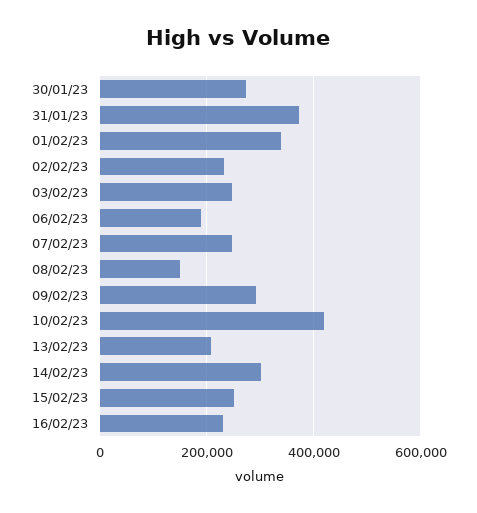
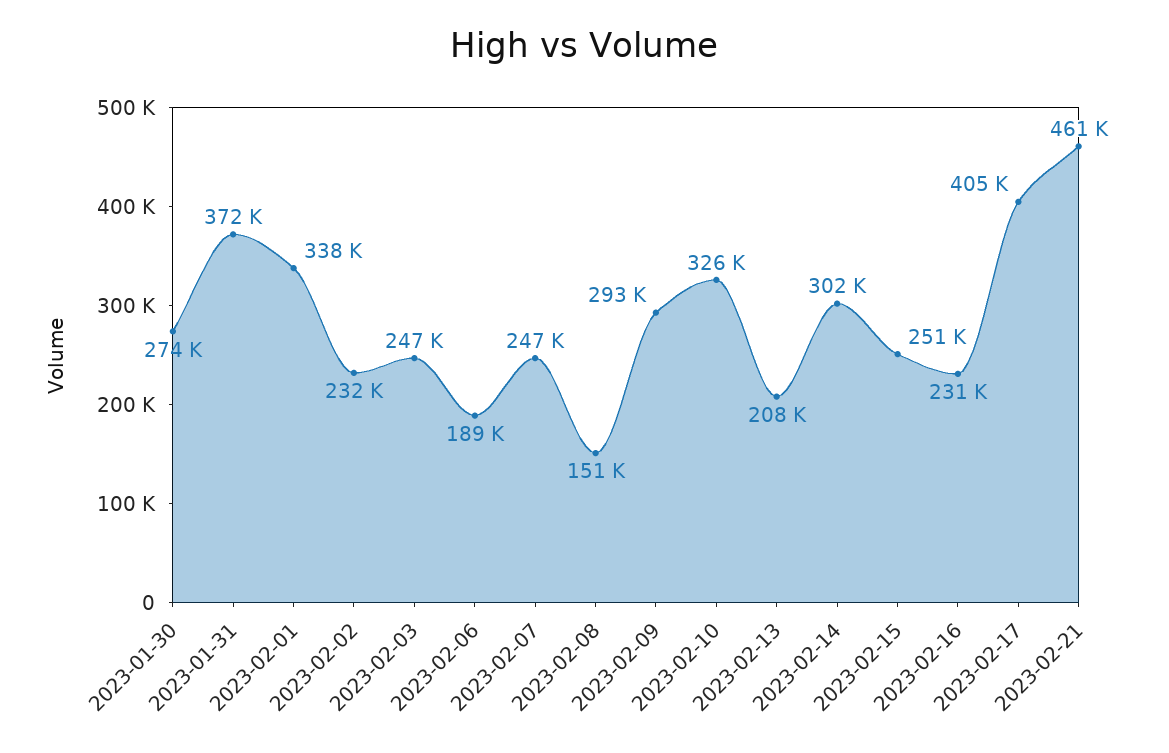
10/02/23: 420000 -> 326000
2023-02-17: none -> 405000
2023-02-21: none -> 461000

